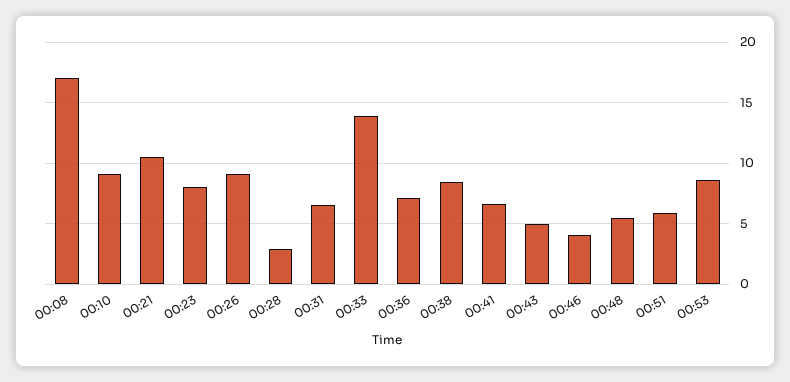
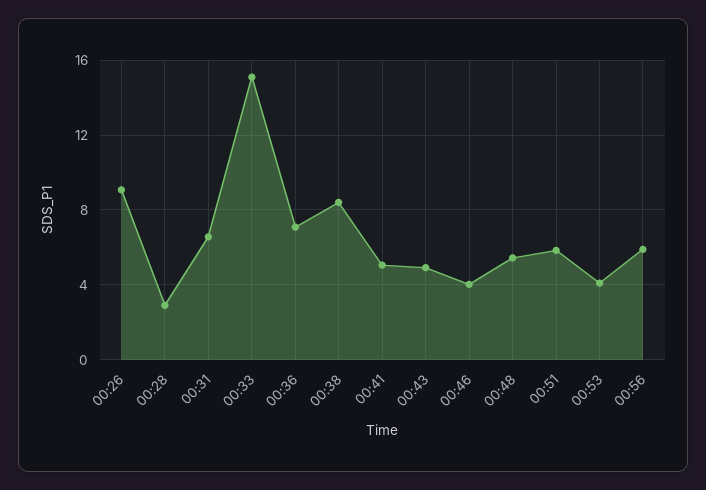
00:08: 17 -> none
00:10: 9 -> none
00:21: 10.5 -> none
00:23: 8 -> none
00:33: 14 -> 15
00:41: 6.5 -> 5
00:53: 8.5 -> 4
00:56: none -> 6

